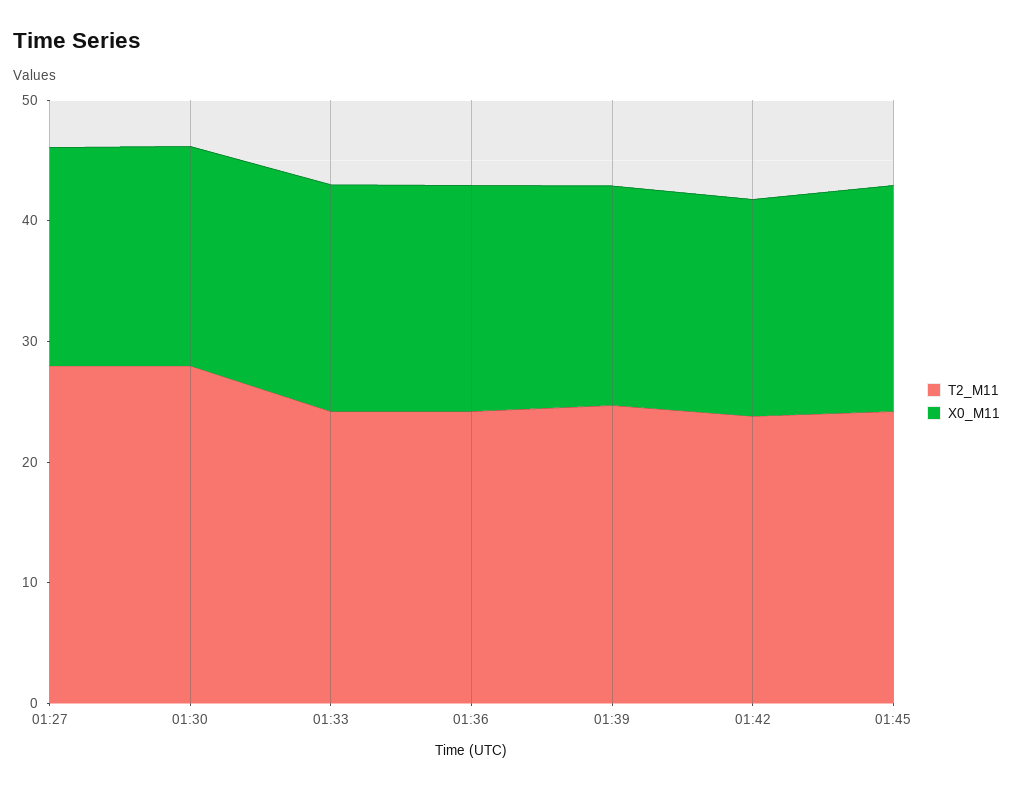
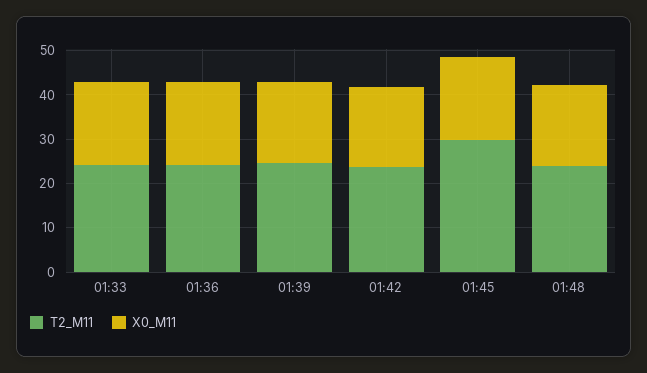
T2_M11, 01:27: 28 -> none
X0_M11, 01:27: 18 -> none
T2_M11, 01:30: 28 -> none
X0_M11, 01:30: 18 -> none
T2_M11, 01:45: 24 -> 30
T2_M11, 01:48: none -> 24
X0_M11, 01:48: none -> 18

